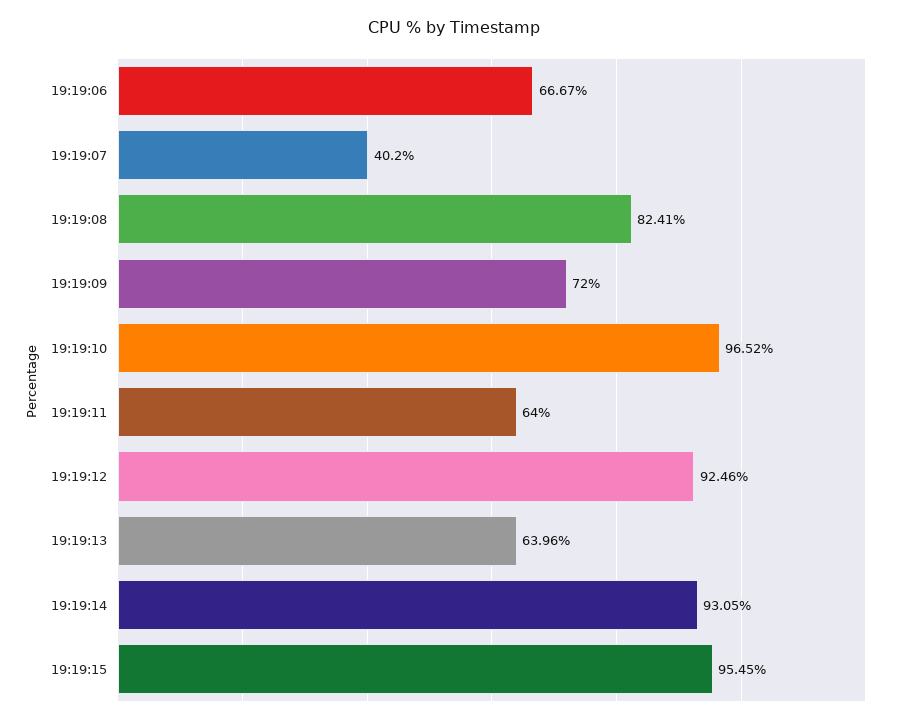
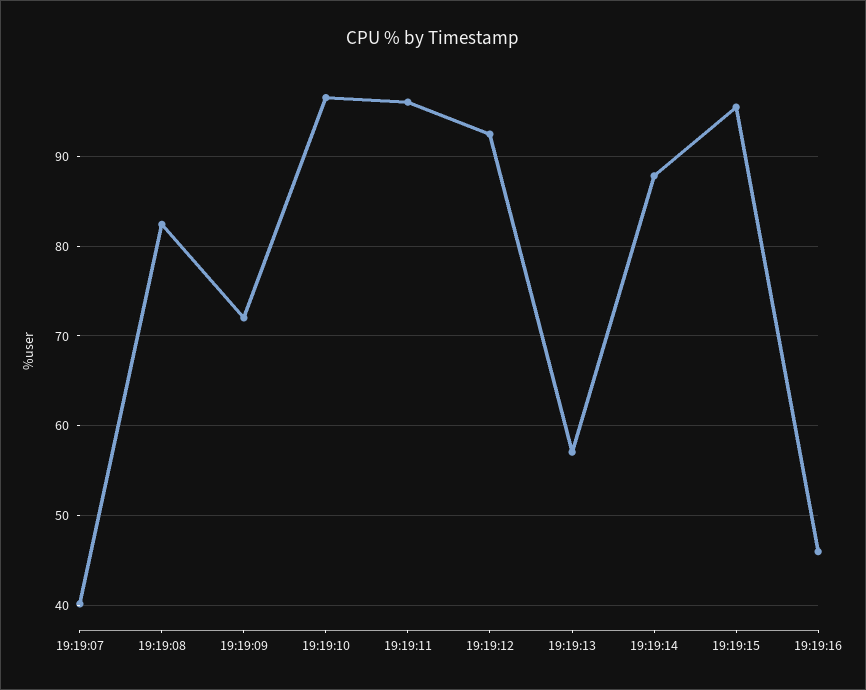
19:19:06: 66.67 -> none
19:19:11: 64 -> 96
19:19:13: 63.96 -> 57
19:19:14: 93.05 -> 88
19:19:16: none -> 46

